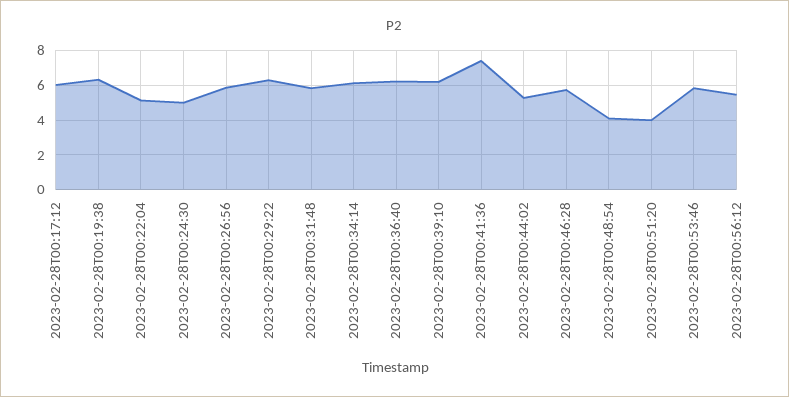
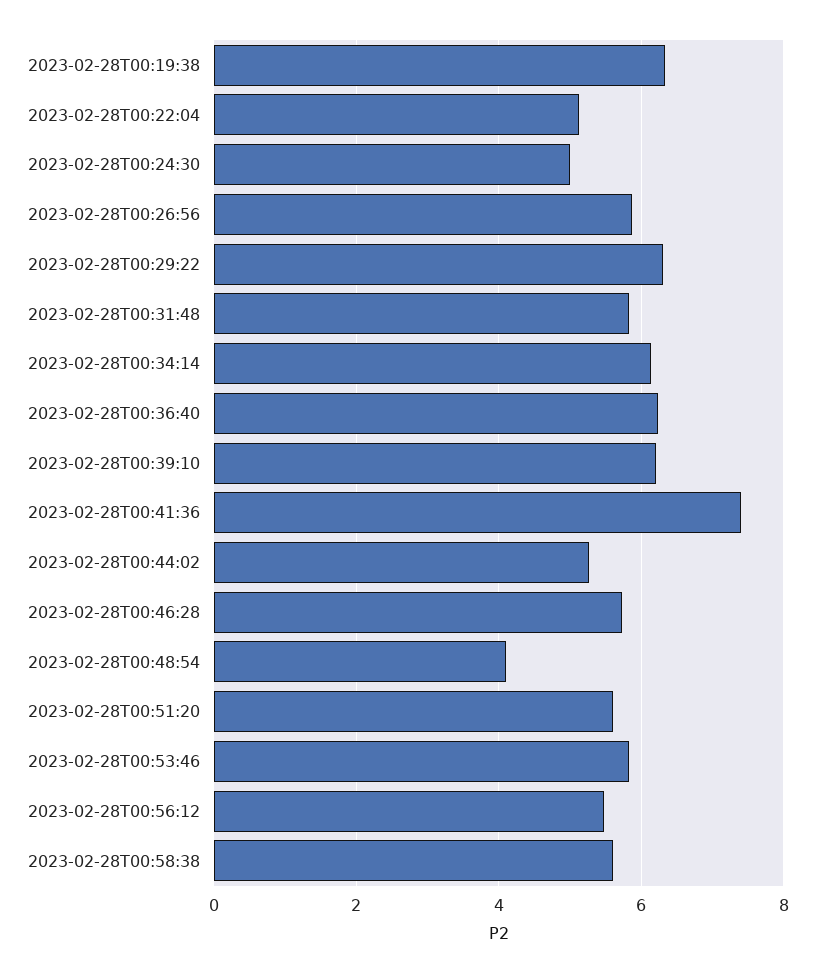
2023-02-28T00:17:12: 6 -> none
2023-02-28T00:51:20: 4 -> 5.6
2023-02-28T00:58:38: none -> 5.6

